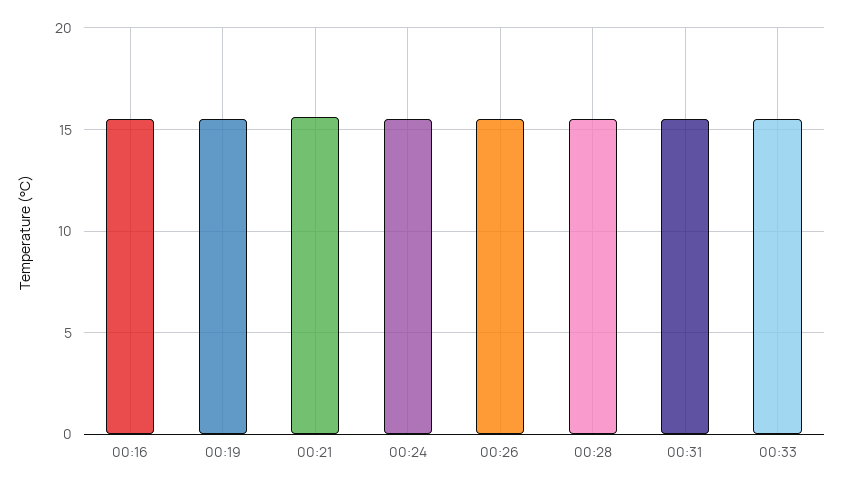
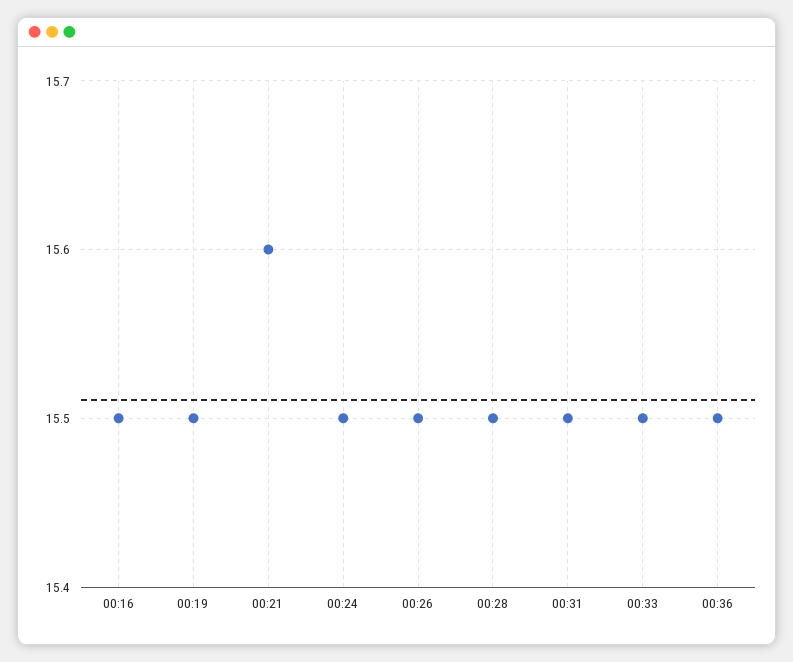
00:36: none -> 15.5

